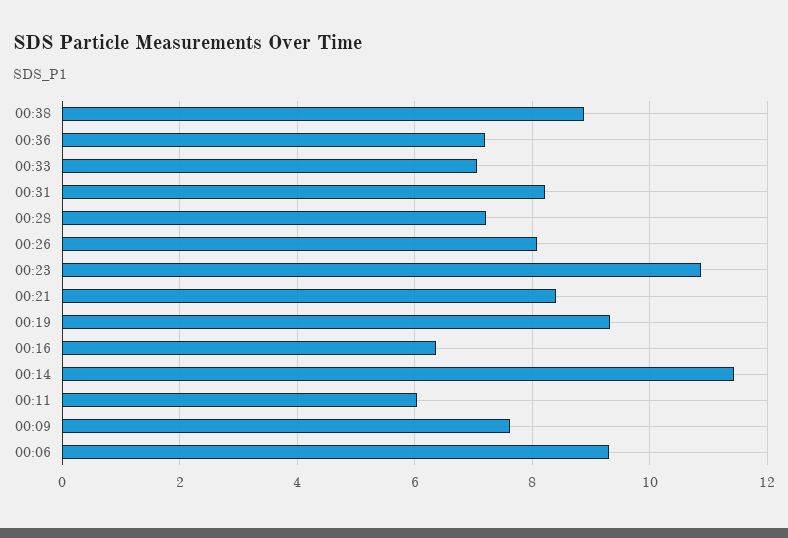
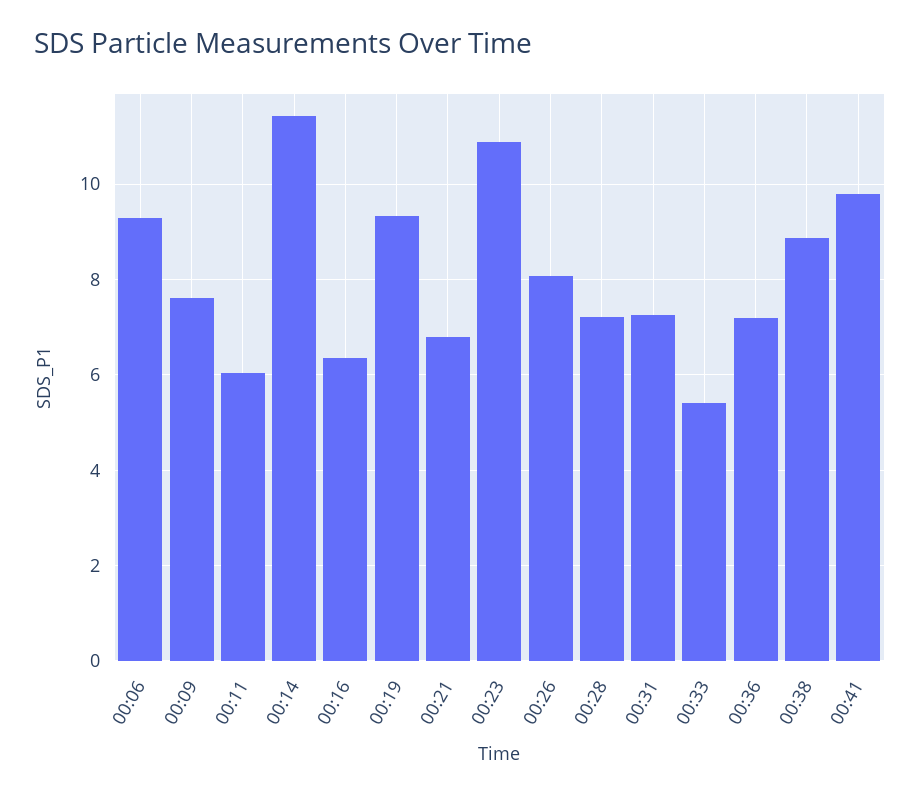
00:33: 7 -> 5.4
00:31: 8.2 -> 7.2
00:21: 8.4 -> 6.8
00:41: none -> 9.8

